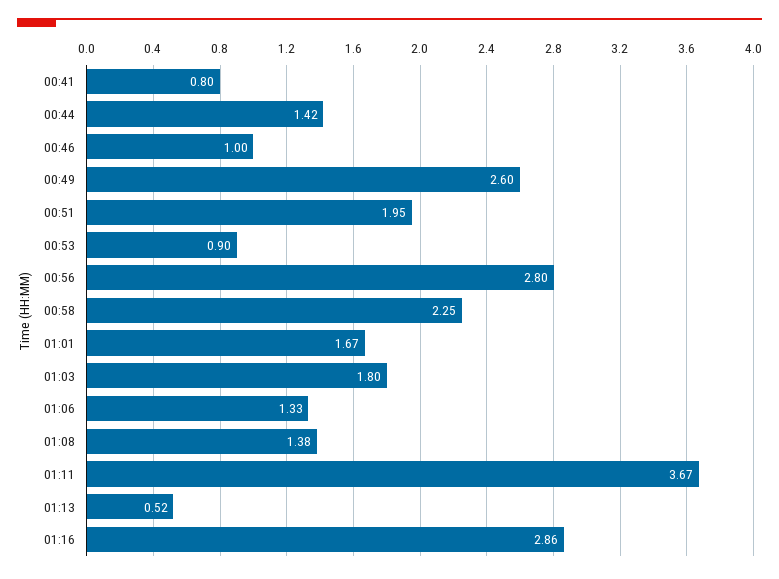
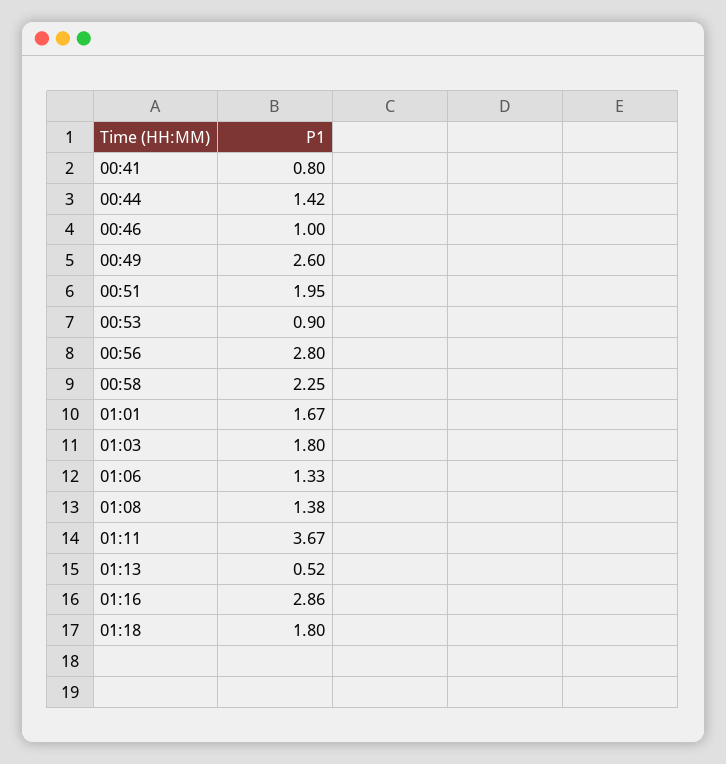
01:18: none -> 1.8

